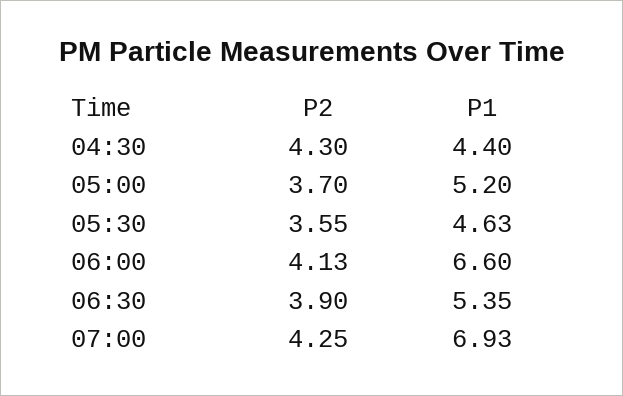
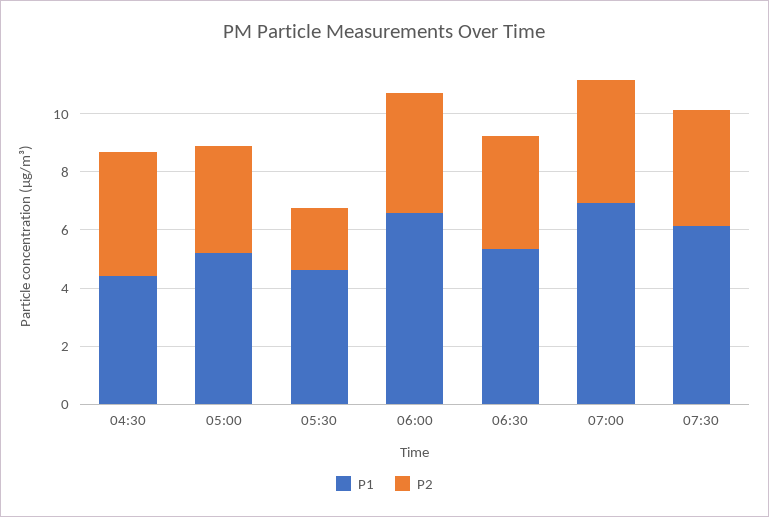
P2, 05:30: 3.55 -> 2
P1, 07:30: none -> 6
P2, 07:30: none -> 4

